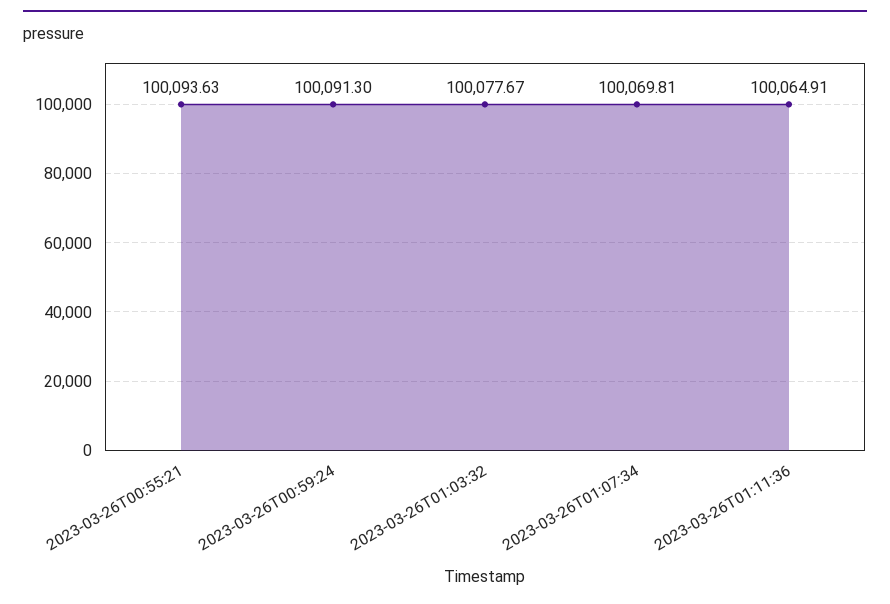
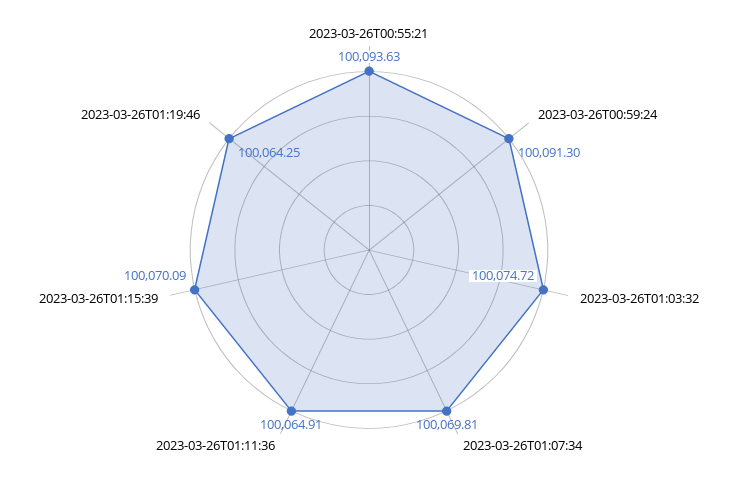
2023-03-26T01:03:32: 100077.67 -> 100074.72
2023-03-26T01:15:39: none -> 100070.09
2023-03-26T01:19:46: none -> 100064.25

